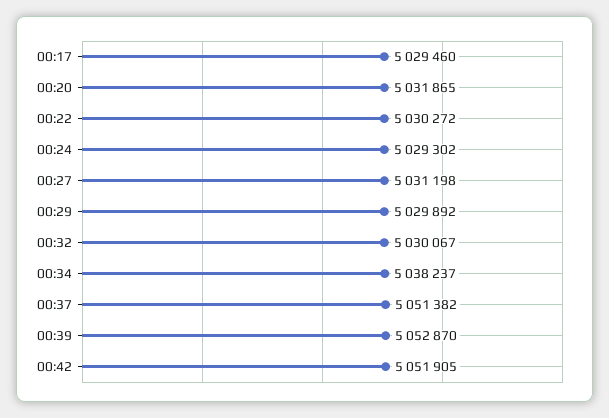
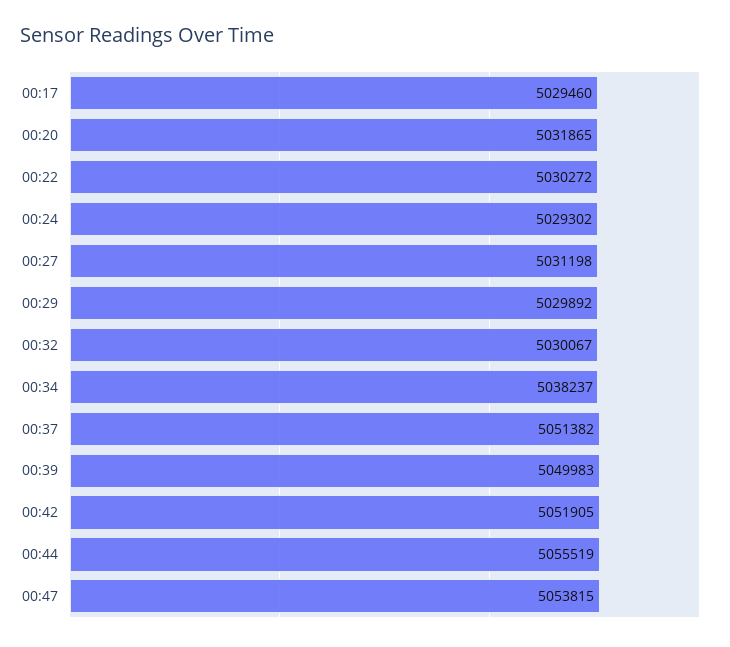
00:39: 5052870 -> 5049983
00:44: none -> 5055519
00:47: none -> 5053815

